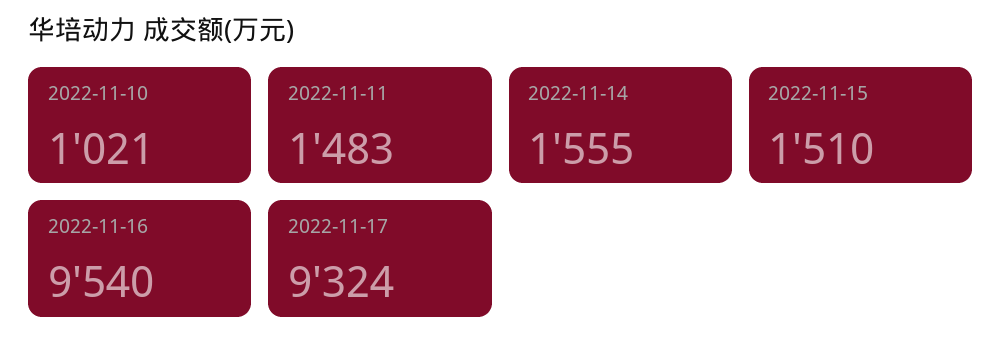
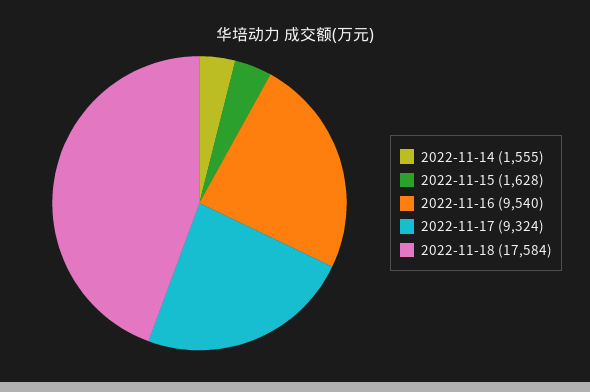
2022-11-10: 1021 -> none
2022-11-11: 1483 -> none
2022-11-15: 1510 -> 1628
2022-11-18: none -> 17584

